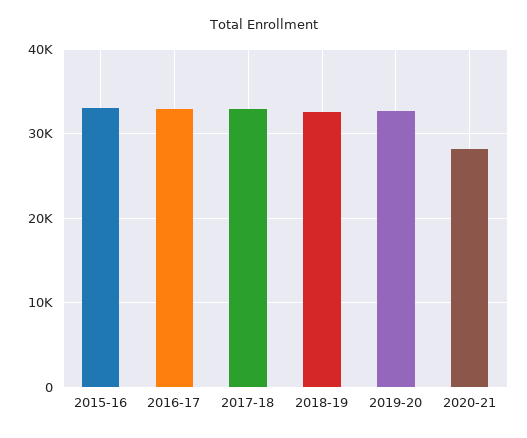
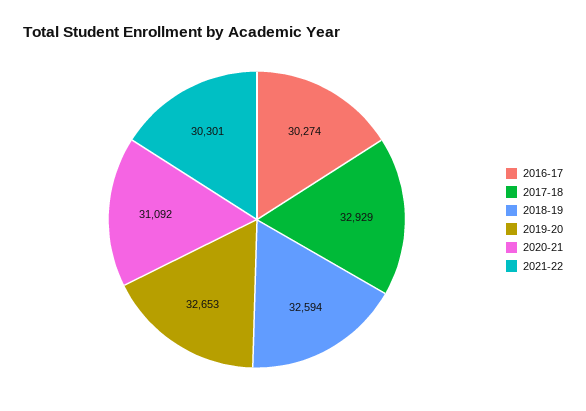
2015-16: 33000 -> none
2016-17: 33000 -> 30274
2020-21: 28000 -> 31092
2021-22: none -> 30301

